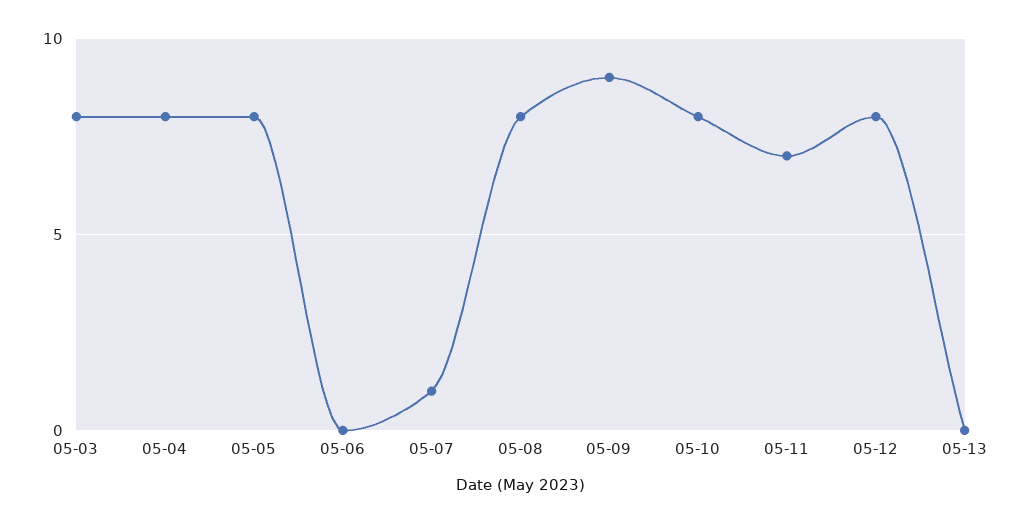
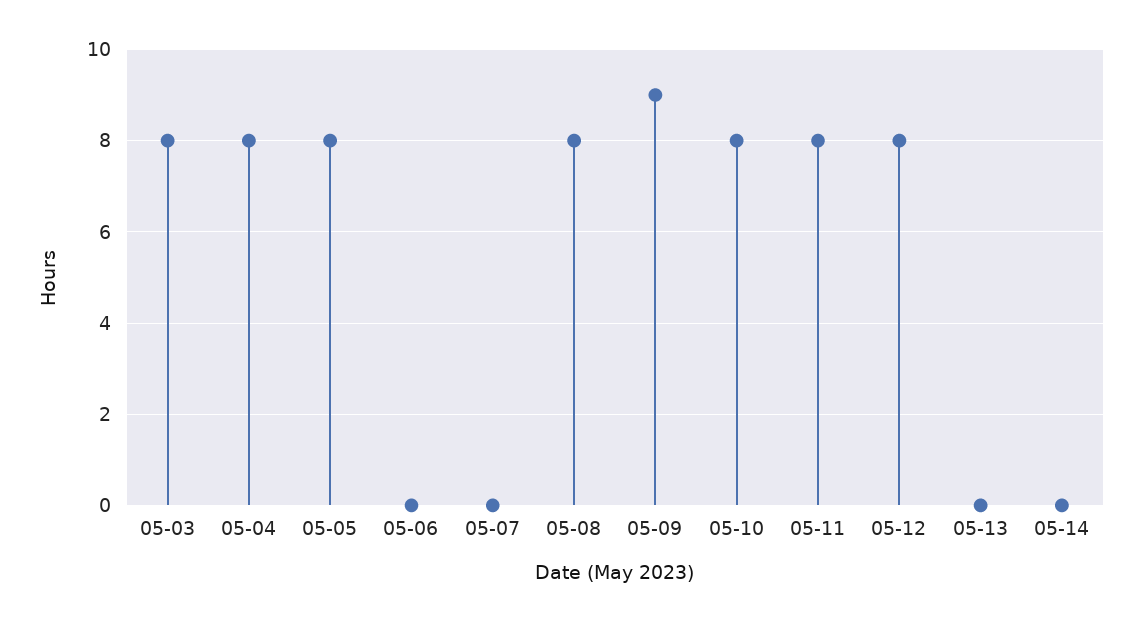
05-07: 1 -> 0
05-11: 7 -> 8
05-14: none -> 0

